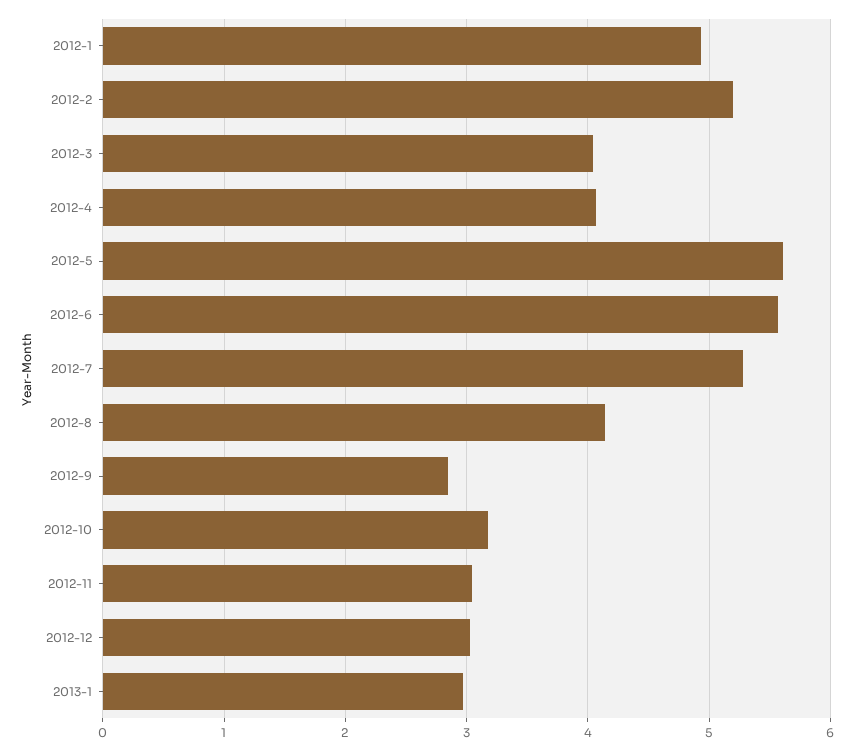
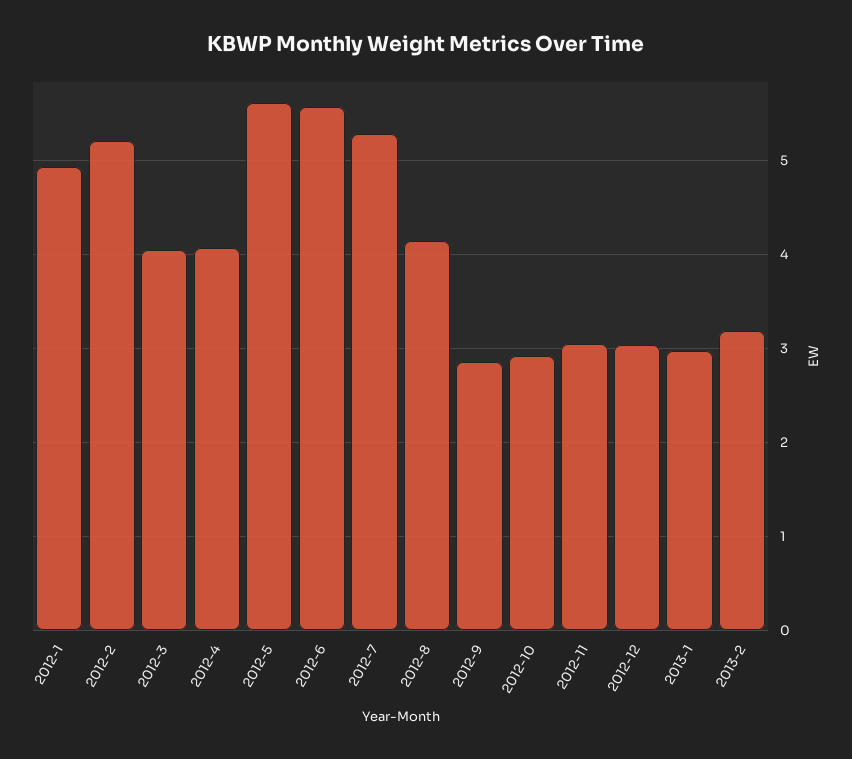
2012-10: 3.2 -> 2.9
2013-2: none -> 3.2

